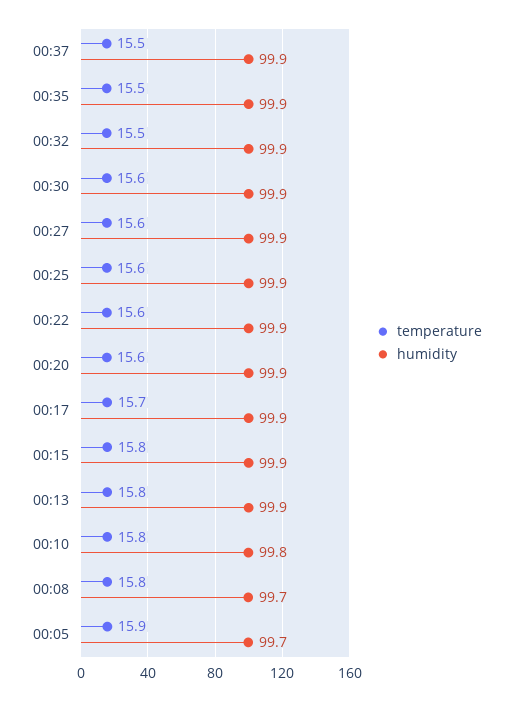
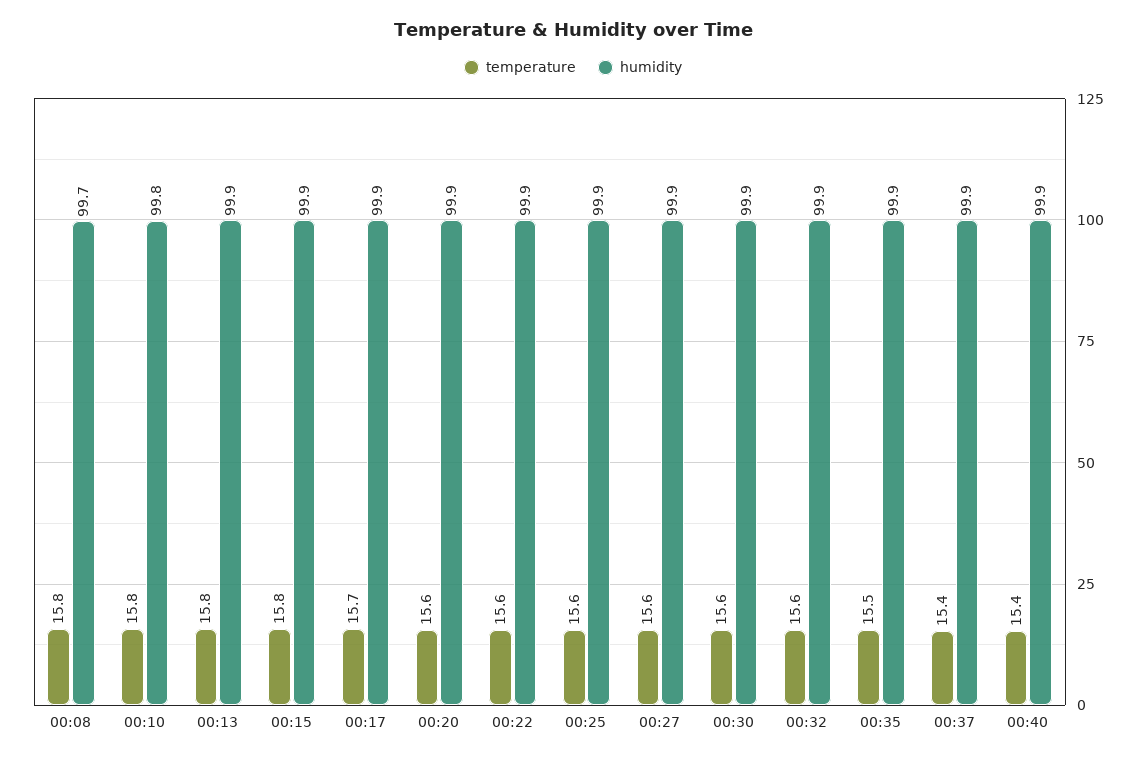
temperature, 00:37: 15.5 -> 15.4
temperature, 00:32: 15.5 -> 15.6
temperature, 00:05: 15.9 -> none
humidity, 00:05: 99.7 -> none
temperature, 00:40: none -> 15.4
humidity, 00:40: none -> 99.9

